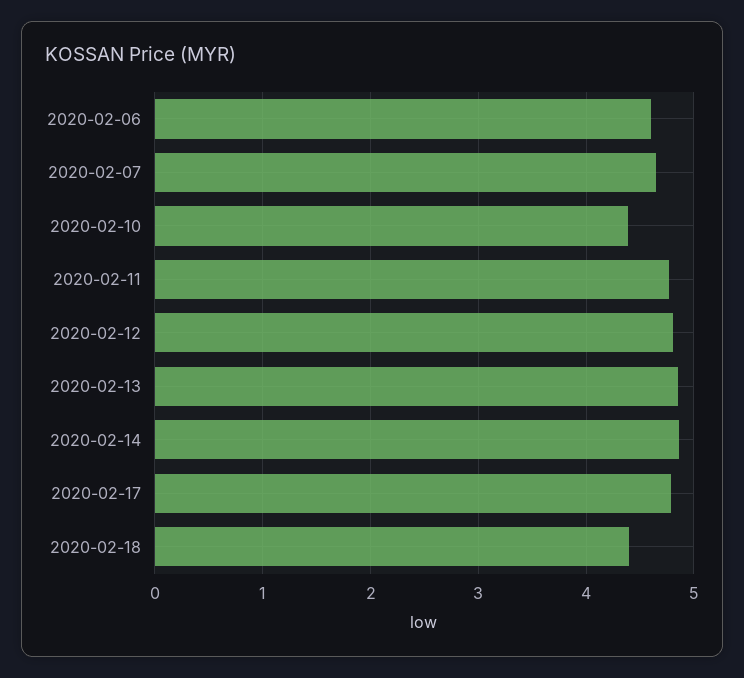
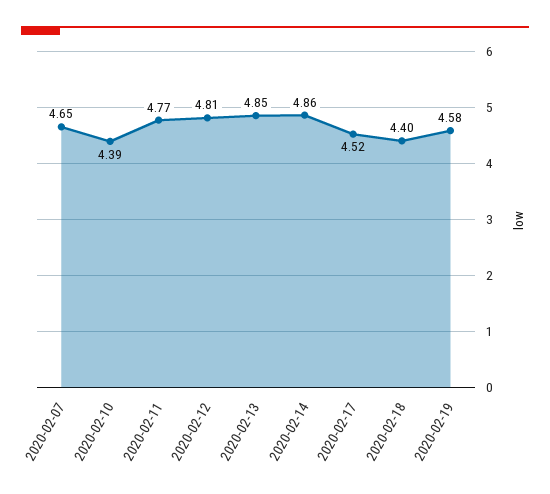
2020-02-06: 4.6 -> none
2020-02-17: 4.8 -> 4.52
2020-02-19: none -> 4.58

